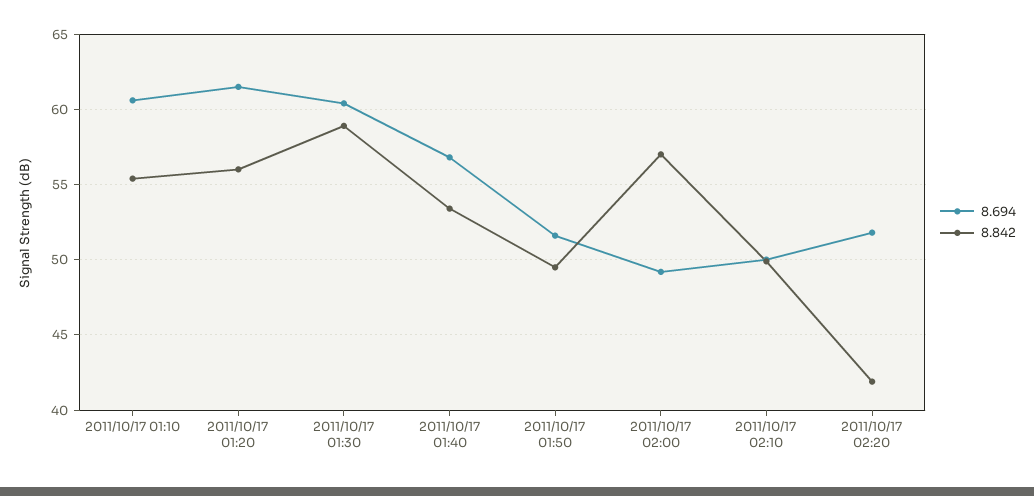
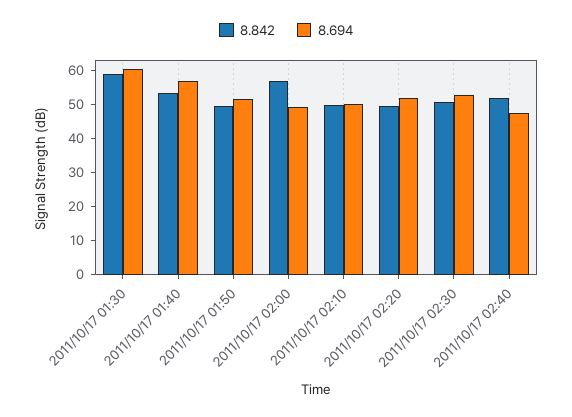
8.694, 2011/10/17 01:10: 60.5 -> none
8.842, 2011/10/17 01:10: 55.5 -> none
8.694, 2011/10/17 01:20: 61.5 -> none
8.842, 2011/10/17 01:20: 56 -> none
8.842, 2011/10/17 02:20: 42 -> 50
8.842, 2011/10/17 02:30: none -> 50
8.694, 2011/10/17 02:30: none -> 52.5
8.842, 2011/10/17 02:40: none -> 52.5
8.694, 2011/10/17 02:40: none -> 47.5

